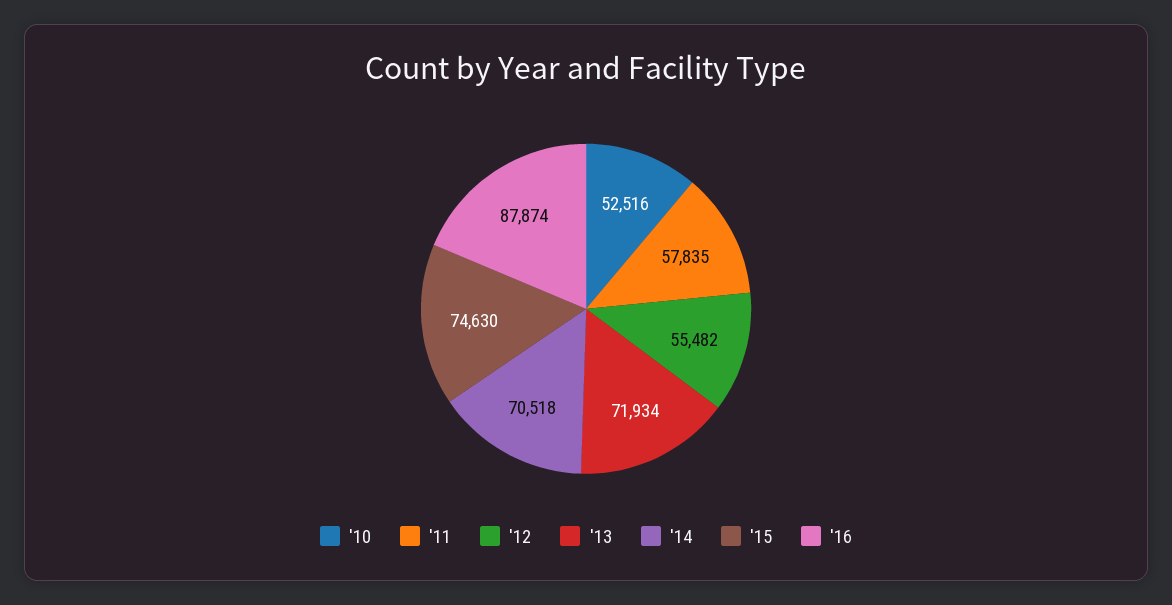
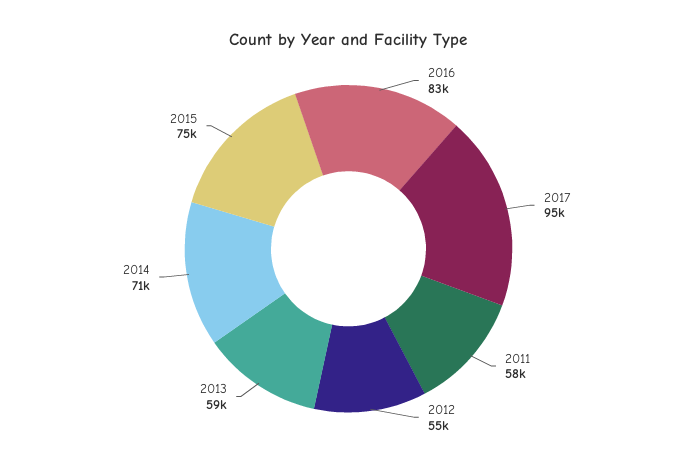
'10: 52516 -> none
'13: 71934 -> 59000
'16: 87874 -> 83000
2017: none -> 95000

